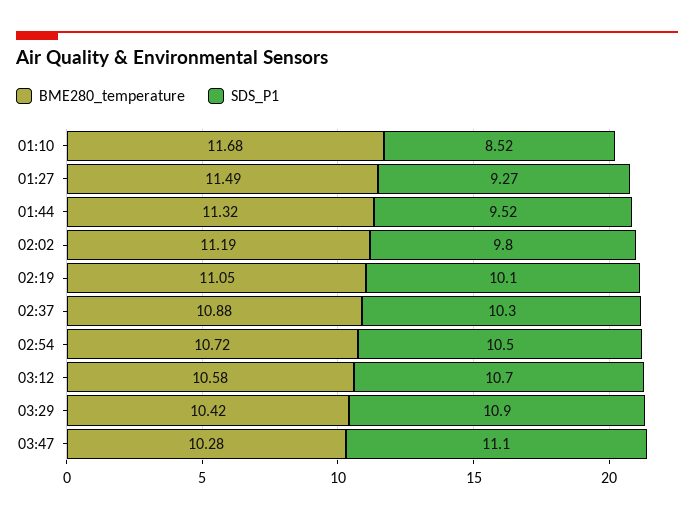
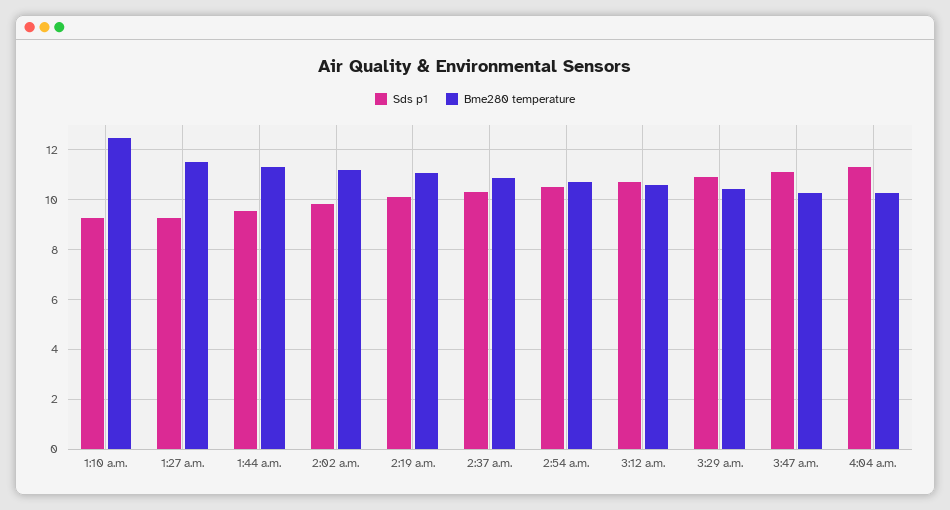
BME280_temperature, 01:10: 11.68 -> 12.5
SDS_P1, 01:10: 8.52 -> 9.25
SDS_P1, 4:04 a.m.: none -> 11.25
BME280_temperature, 4:04 a.m.: none -> 10.25

